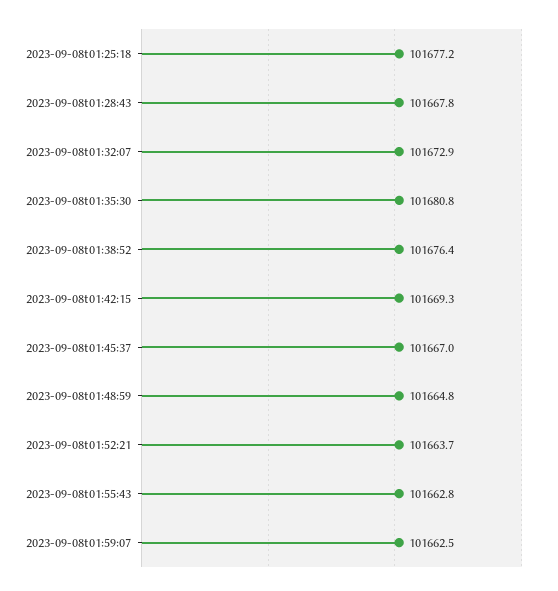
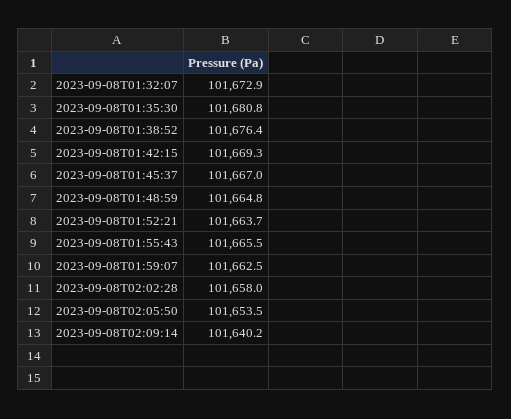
2023-09-08t01:25:18: 101677.2 -> none
2023-09-08t01:28:43: 101667.8 -> none
2023-09-08t01:55:43: 101662.8 -> 101665.5
2023-09-08T02:02:28: none -> 101658
2023-09-08T02:05:50: none -> 101653.5
2023-09-08T02:09:14: none -> 101640.2

